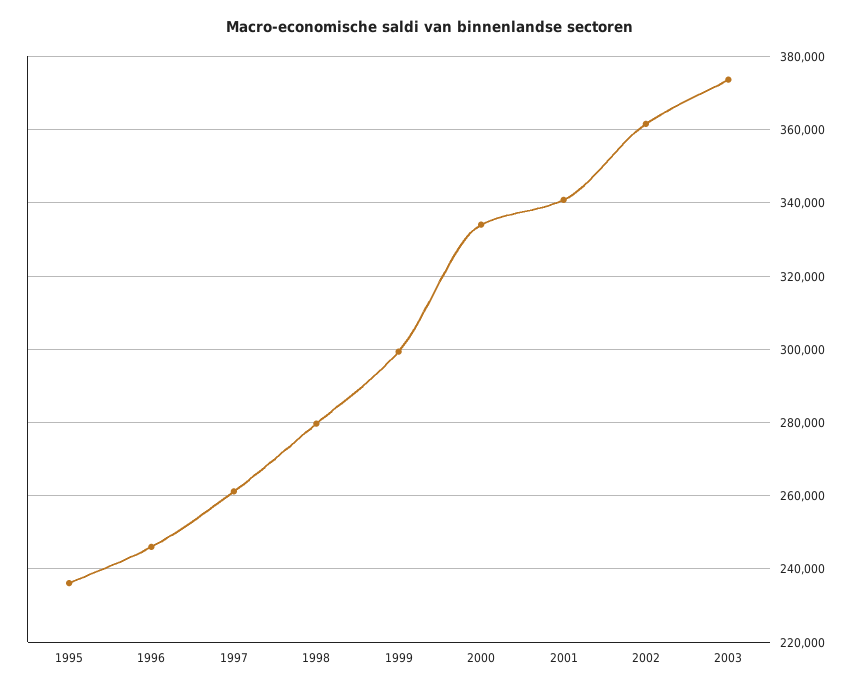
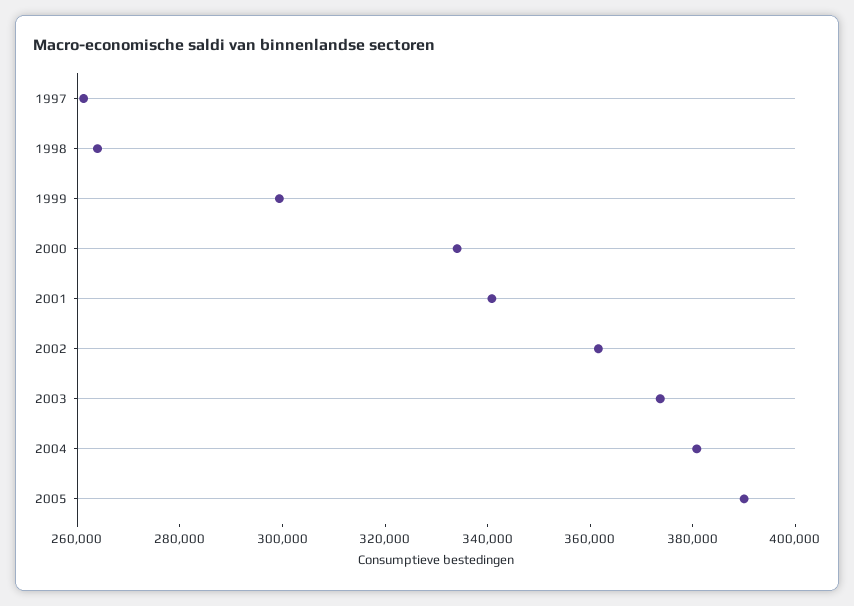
1995: 236000 -> none
1996: 246000 -> none
1998: 280000 -> 265000
2004: none -> 380000
2005: none -> 390000

